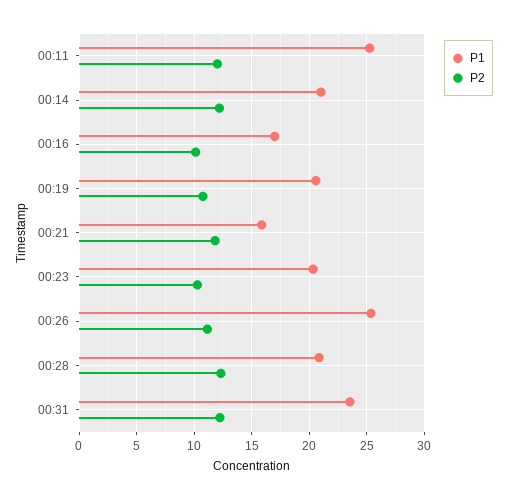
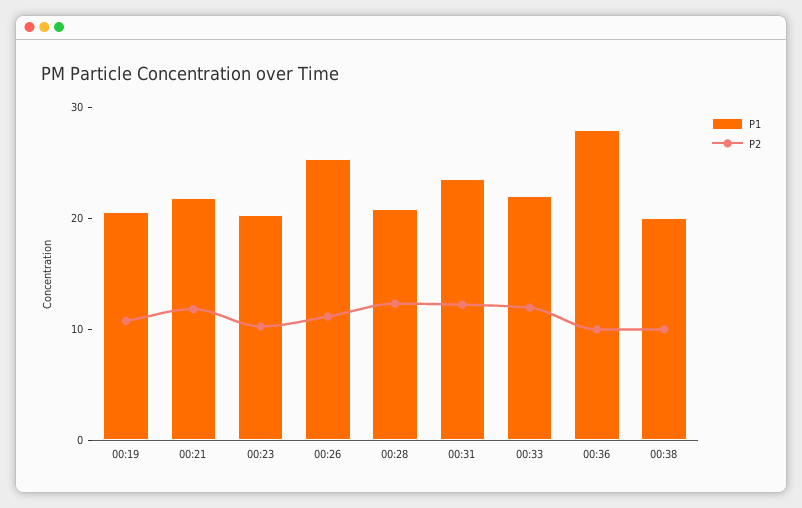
P1, 00:11: 25 -> none
P2, 00:11: 12 -> none
P1, 00:14: 21 -> none
P2, 00:14: 12 -> none
P1, 00:16: 17 -> none
P2, 00:16: 10 -> none
P1, 00:21: 16 -> 22
P1, 00:33: none -> 22
P2, 00:33: none -> 12
P1, 00:36: none -> 28
P2, 00:36: none -> 10
P1, 00:38: none -> 20
P2, 00:38: none -> 10

